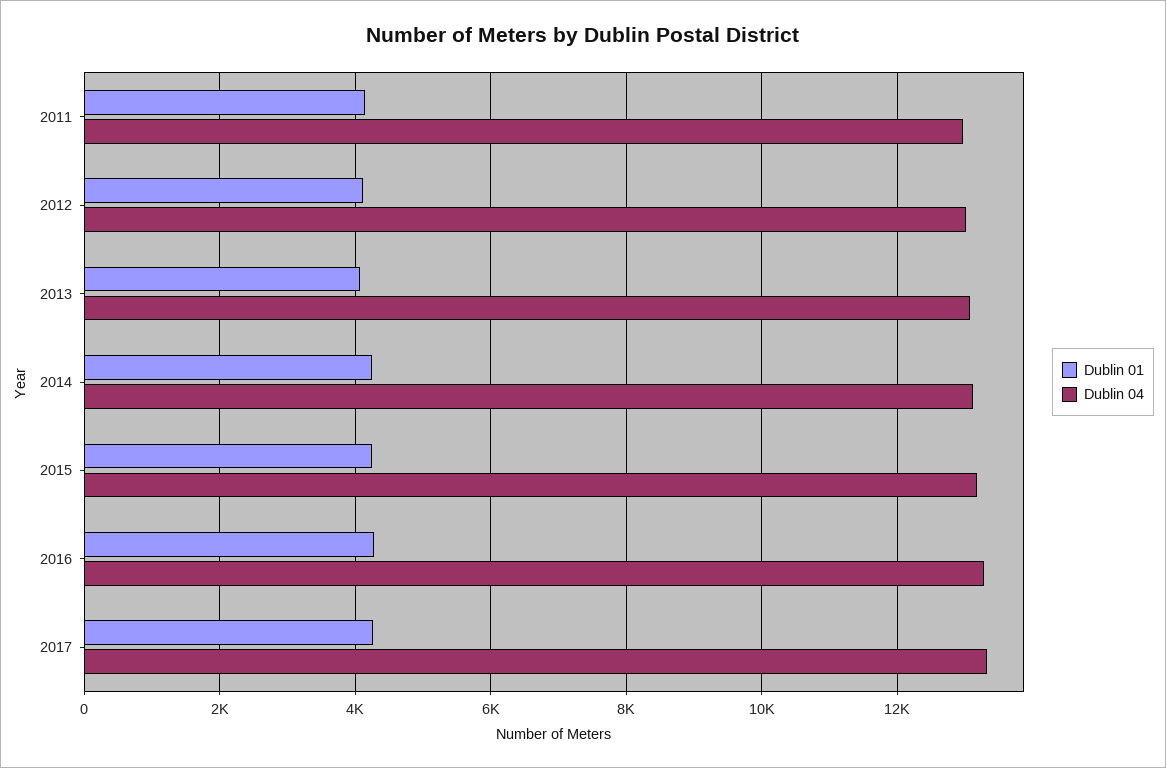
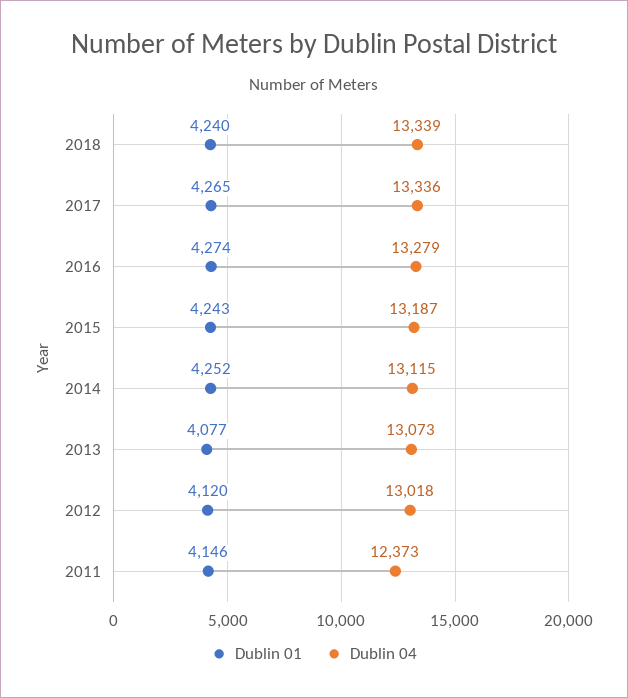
Dublin 04, 2011: 13000 -> 12373
Dublin 01, 2018: none -> 4240
Dublin 04, 2018: none -> 13339

